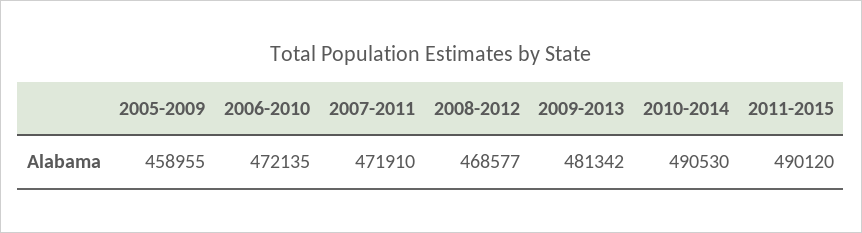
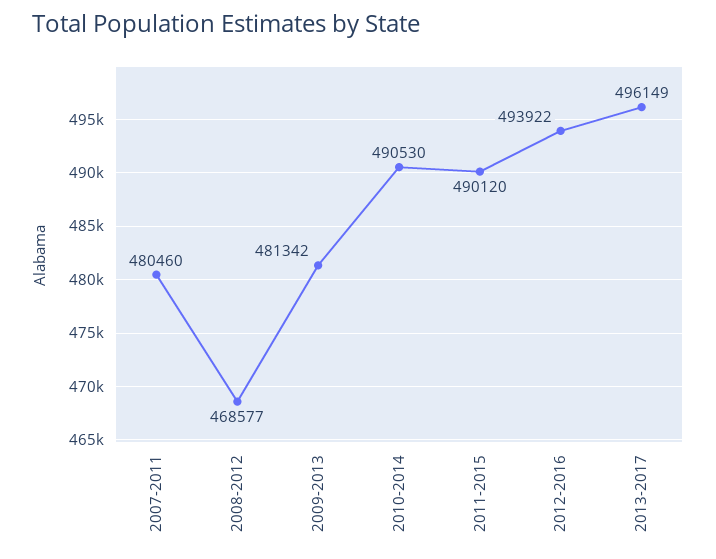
2005-2009: 458955 -> none
2006-2010: 472135 -> none
2007-2011: 471910 -> 480460
2012-2016: none -> 493922
2013-2017: none -> 496149

